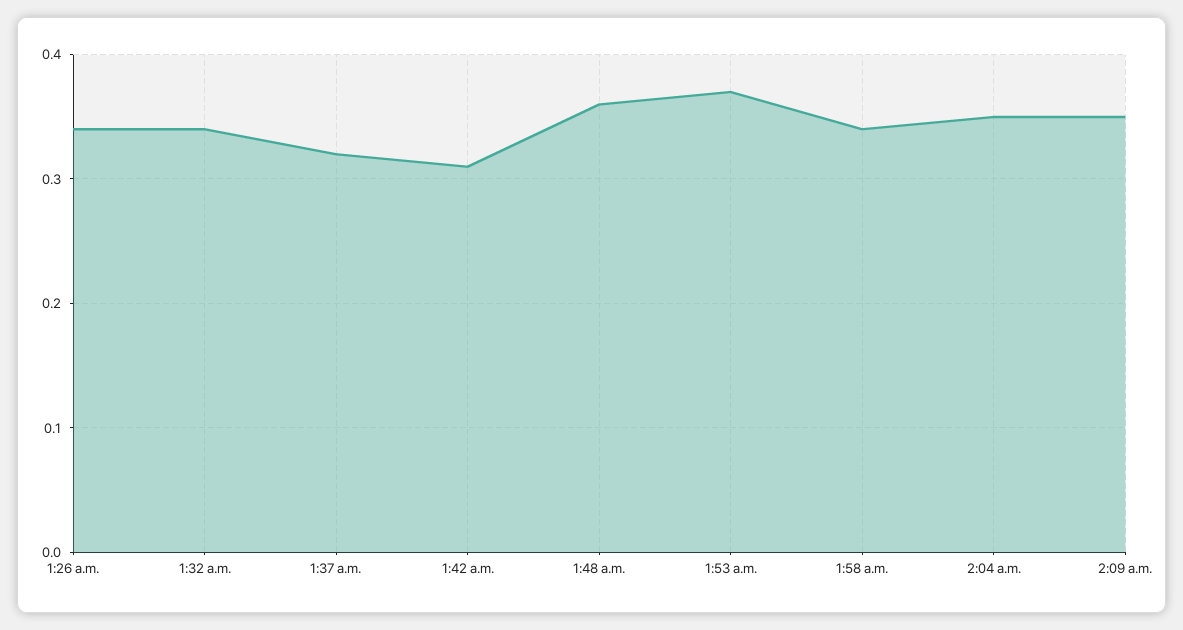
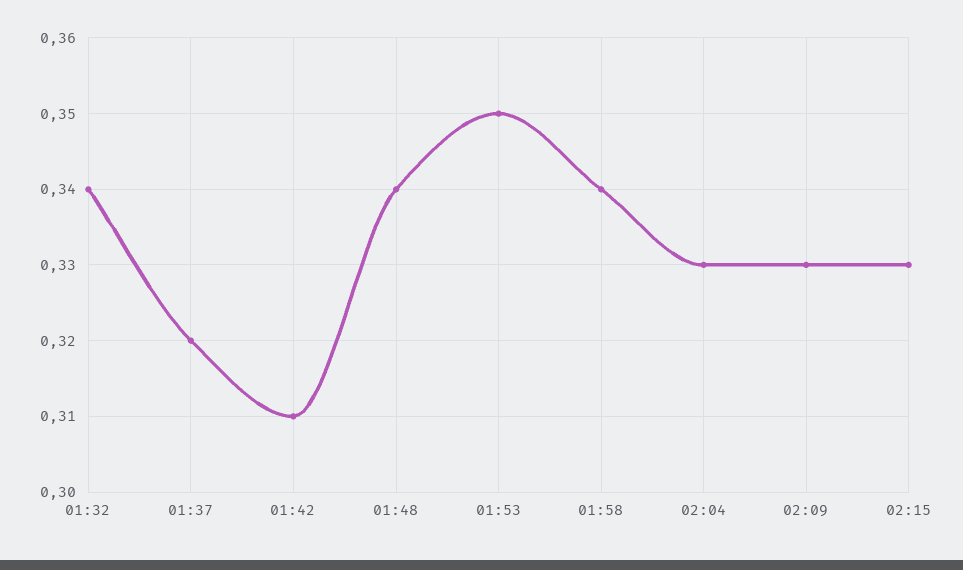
1:26 a.m.: 0.34 -> none
1:48 a.m.: 0.36 -> 0.34
1:53 a.m.: 0.37 -> 0.35
2:04 a.m.: 0.35 -> 0.33
2:09 a.m.: 0.35 -> 0.33
02:15: none -> 0.33

